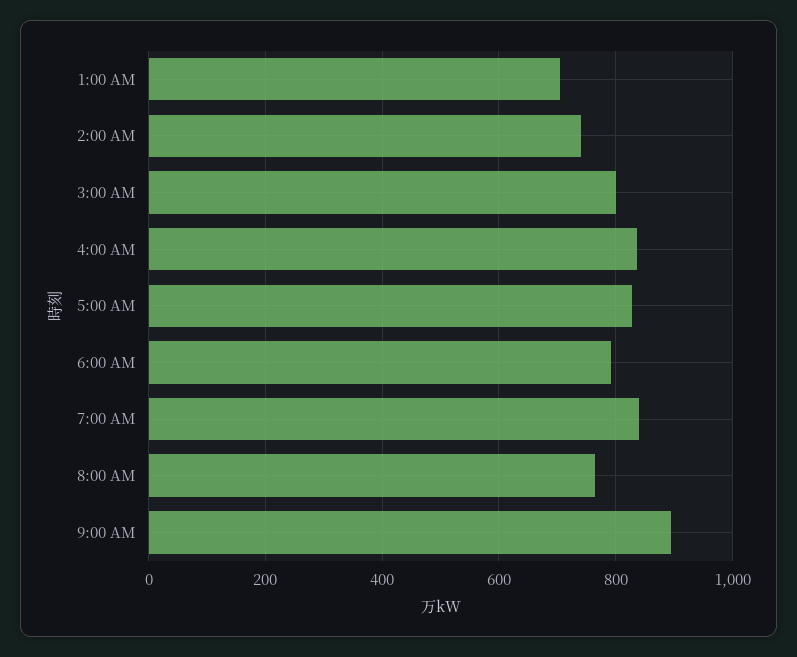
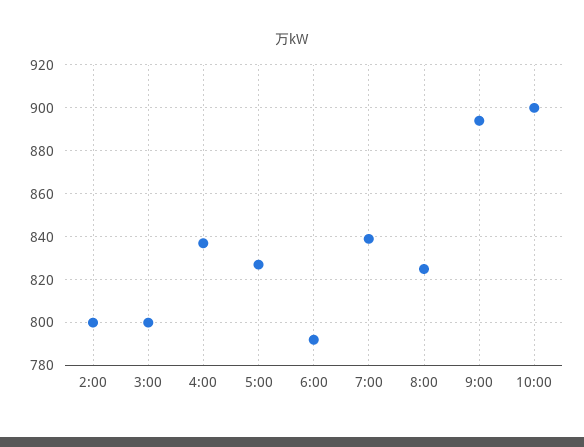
1:00 AM: 700 -> none
2:00 AM: 740 -> 800
8:00 AM: 760 -> 825
10:00: none -> 900

